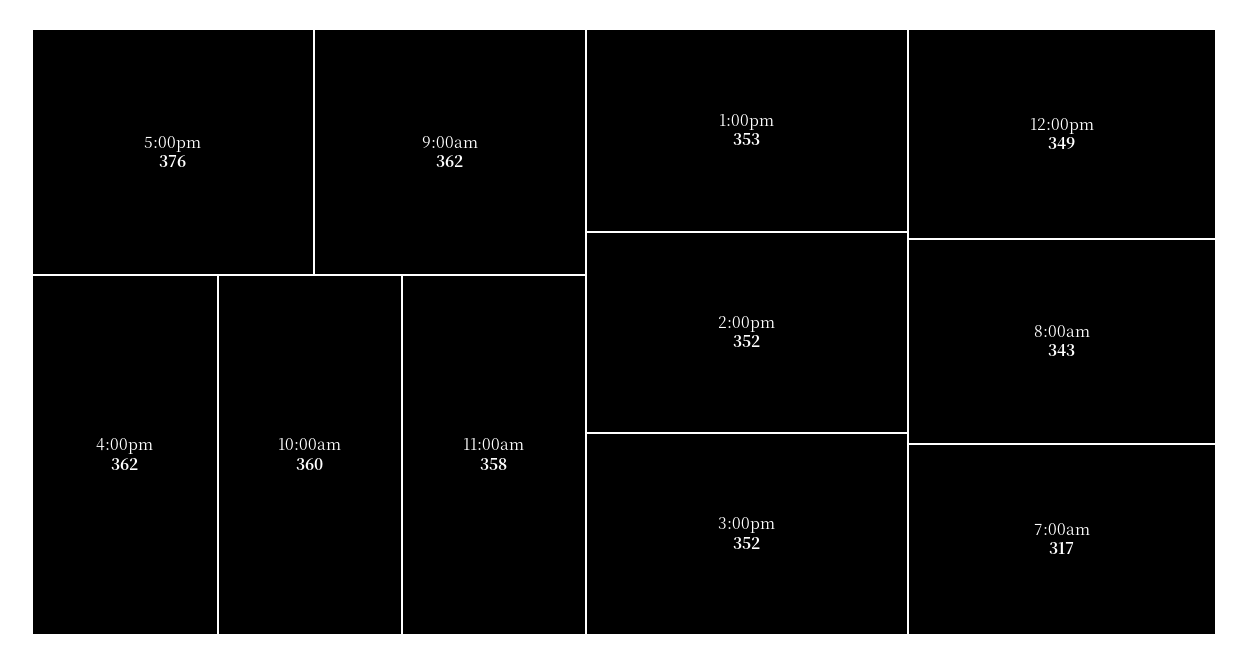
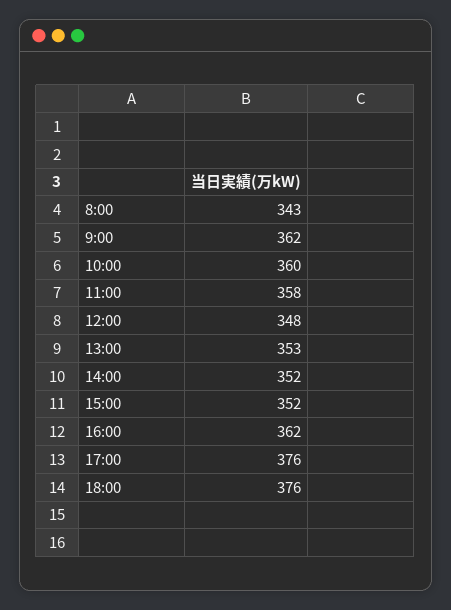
12:00pm: 349 -> 348
7:00am: 317 -> none
18:00: none -> 376

